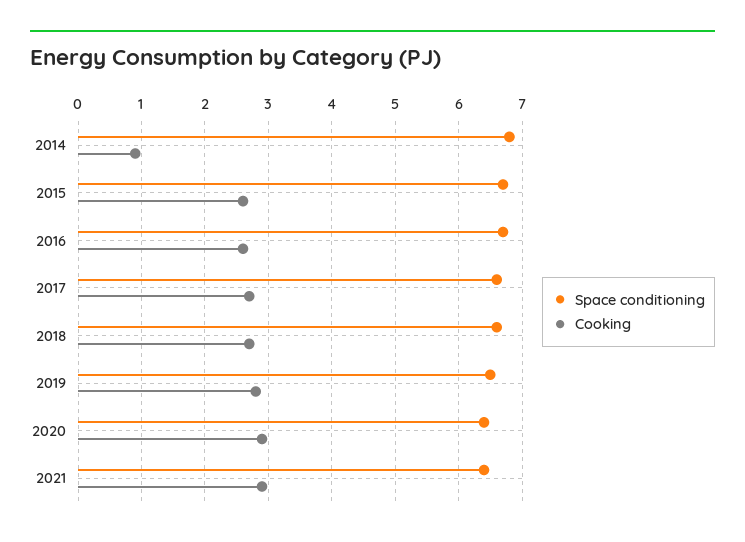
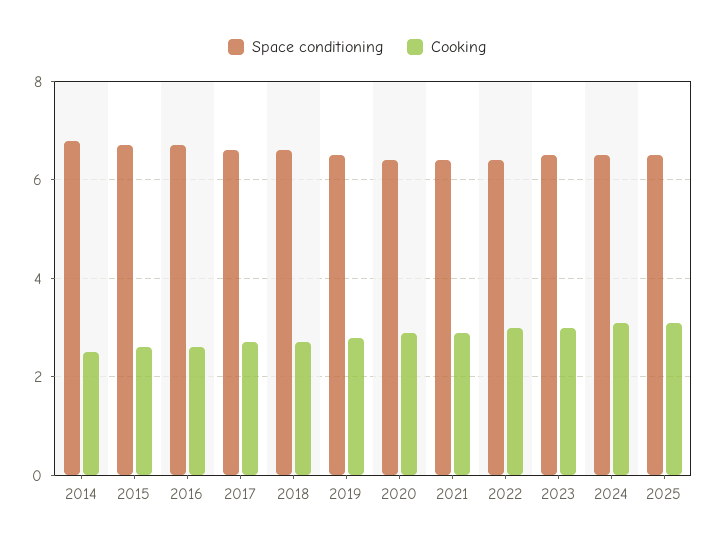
Cooking, 2014: 0.9 -> 2.5
Space conditioning, 2022: none -> 6.5
Cooking, 2022: none -> 3
Space conditioning, 2023: none -> 6.5
Cooking, 2023: none -> 3
Space conditioning, 2024: none -> 6.5
Cooking, 2024: none -> 3
Space conditioning, 2025: none -> 6.5
Cooking, 2025: none -> 3

